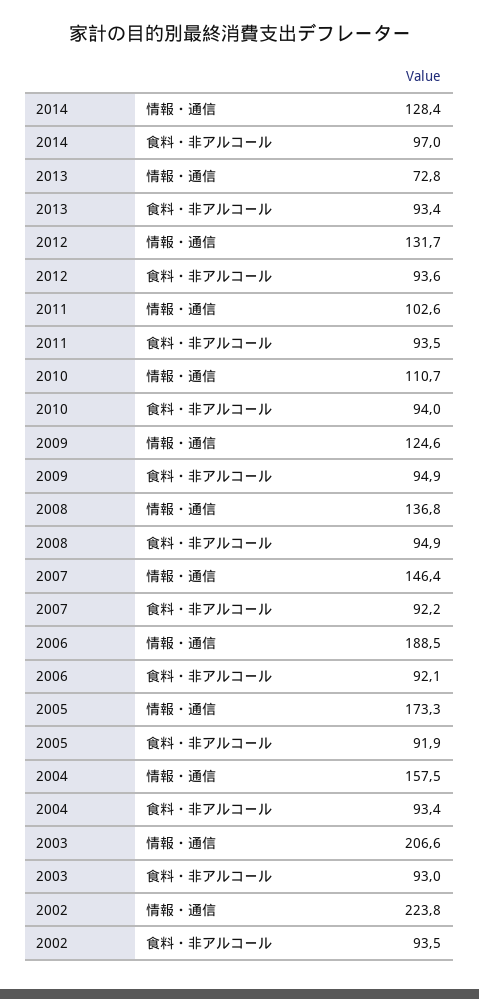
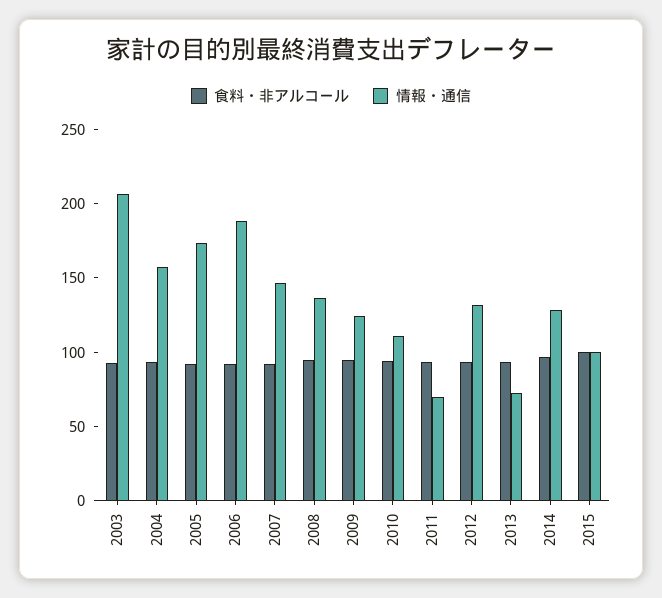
情報・通信, 2011: 102.6 -> 70
情報・通信, 2002: 223.8 -> none
食料・非アルコール, 2002: 93.5 -> none
食料・非アルコール, 2015: none -> 100
情報・通信, 2015: none -> 100

